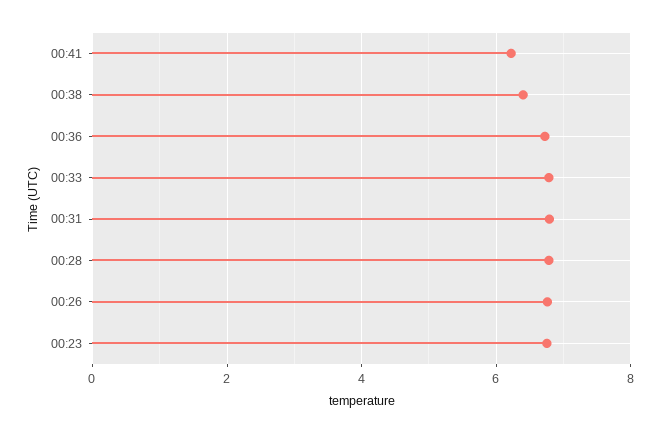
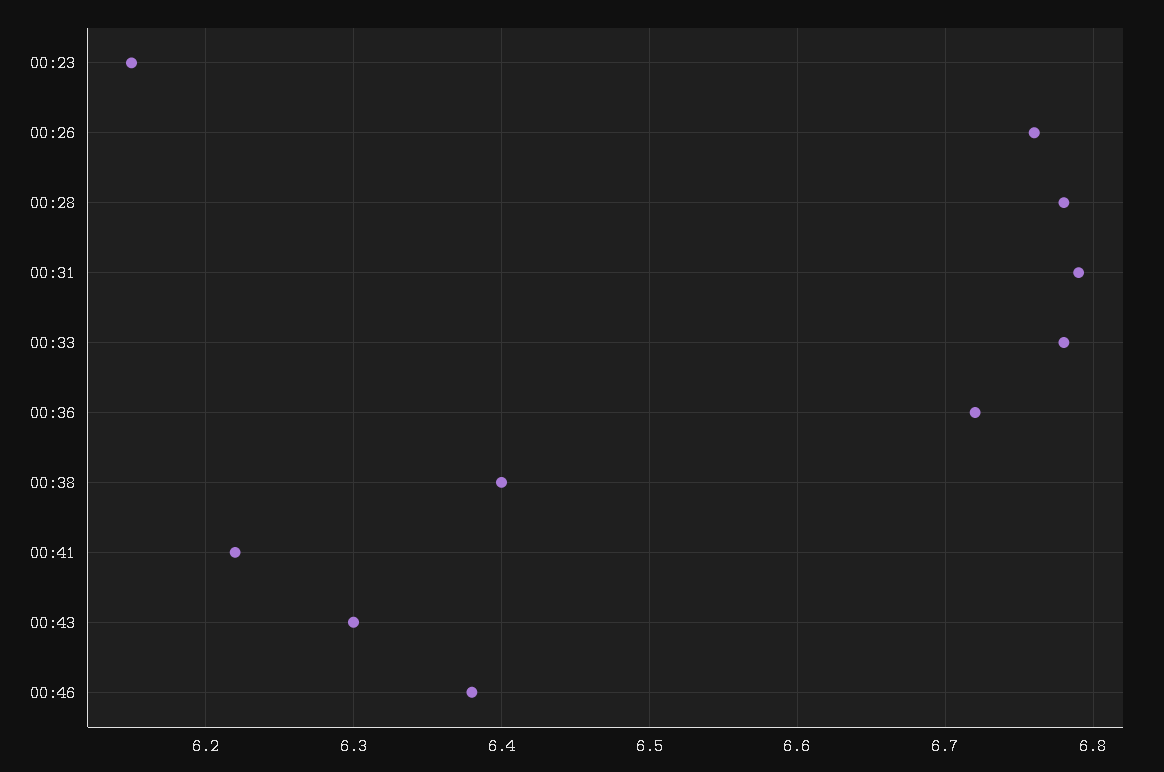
00:23: 6.8 -> 6.15
00:43: none -> 6.3
00:46: none -> 6.38

